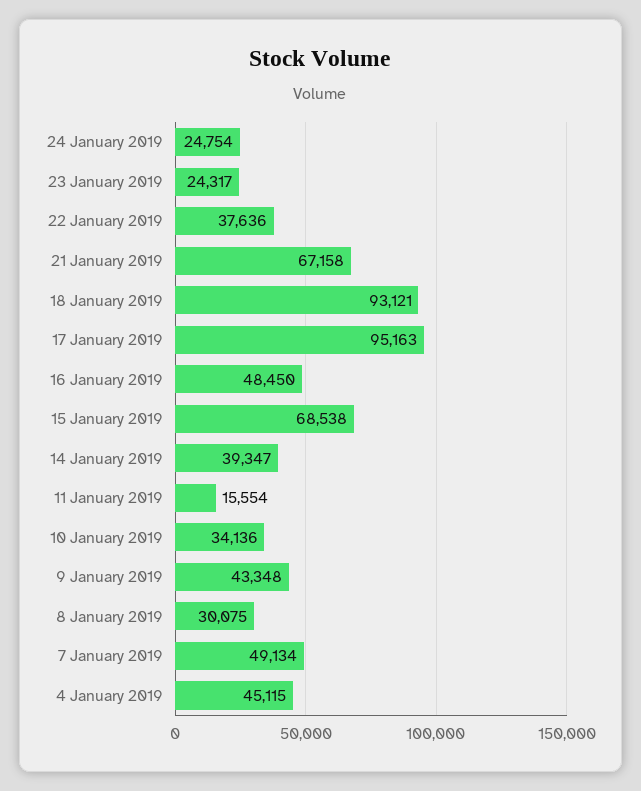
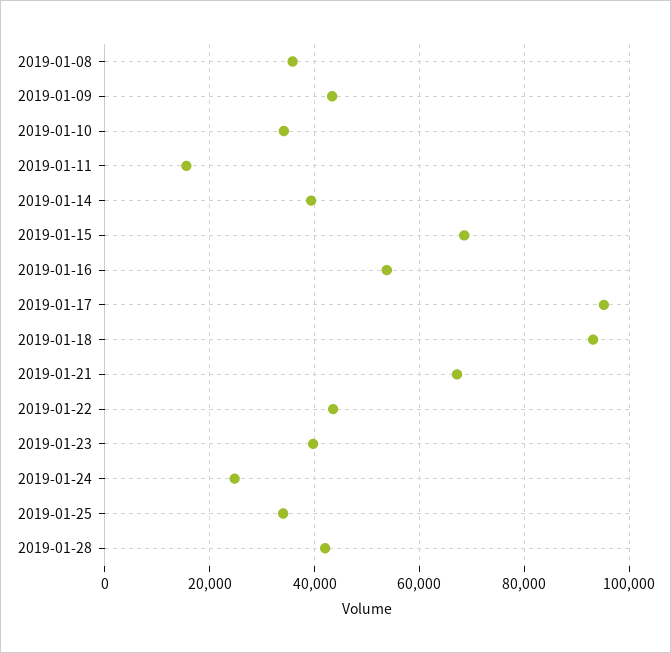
23 January 2019: 24317 -> 40000
22 January 2019: 37636 -> 44000
16 January 2019: 48450 -> 54000
8 January 2019: 30075 -> 36000
7 January 2019: 49134 -> none
4 January 2019: 45115 -> none
2019-01-25: none -> 34000
2019-01-28: none -> 42000

